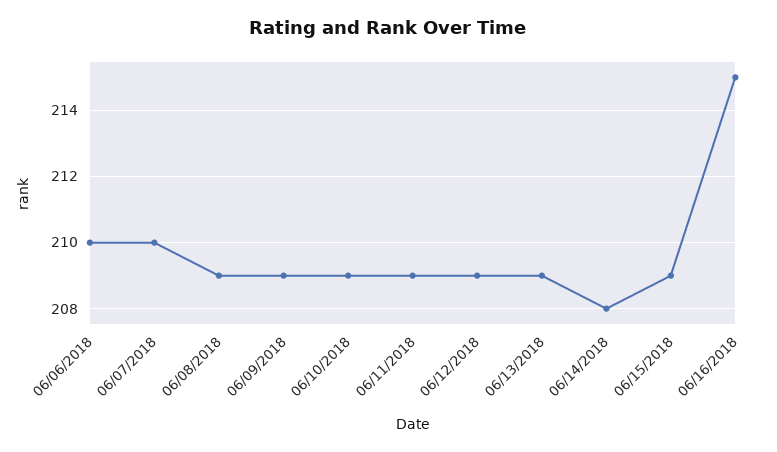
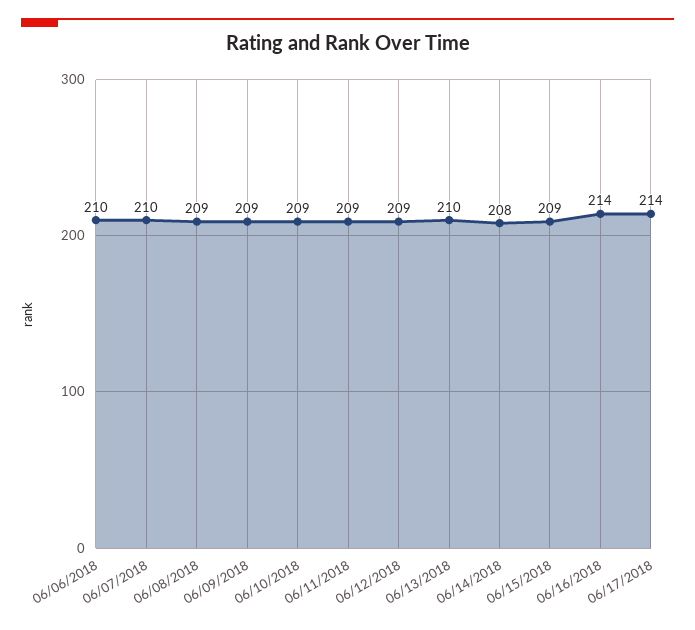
06/13/2018: 209 -> 210
06/16/2018: 215 -> 214
06/17/2018: none -> 214

